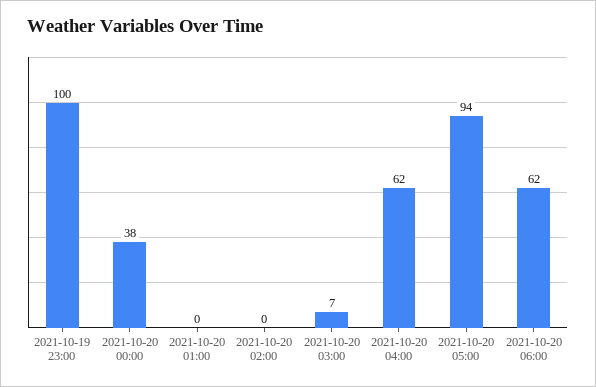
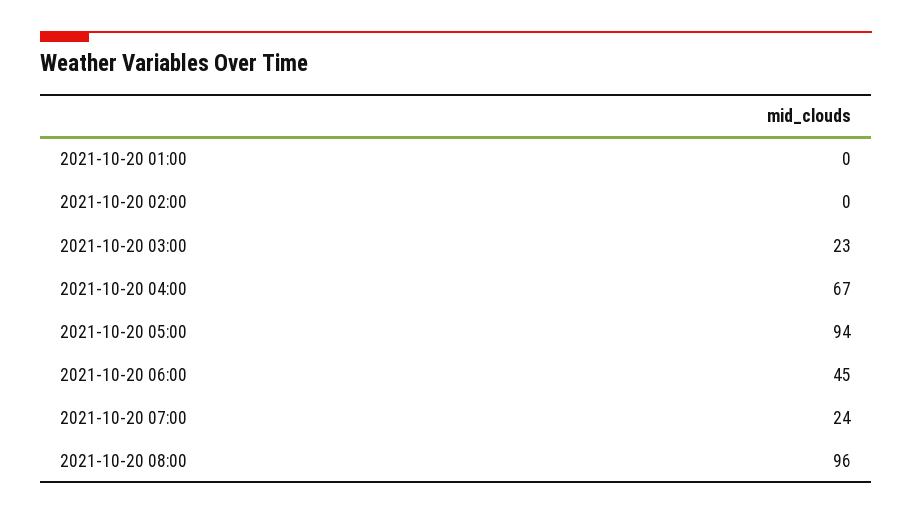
2021-10-19 23:00: 100 -> none
2021-10-20 00:00: 38 -> none
2021-10-20 03:00: 7 -> 23
2021-10-20 04:00: 62 -> 67
2021-10-20 06:00: 62 -> 45
2021-10-20 07:00: none -> 24
2021-10-20 08:00: none -> 96

